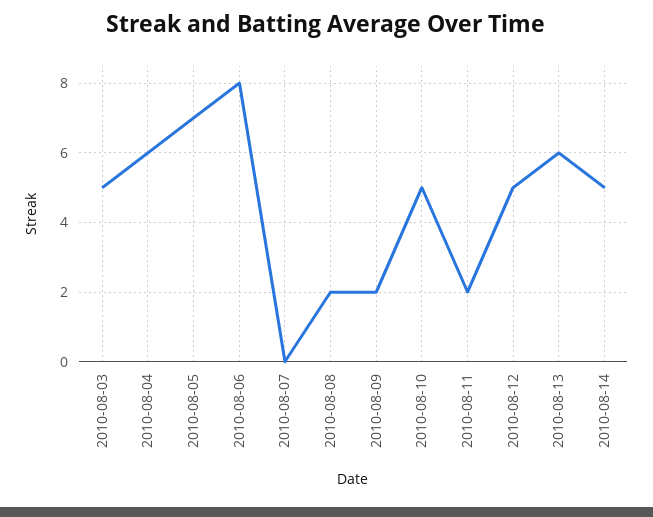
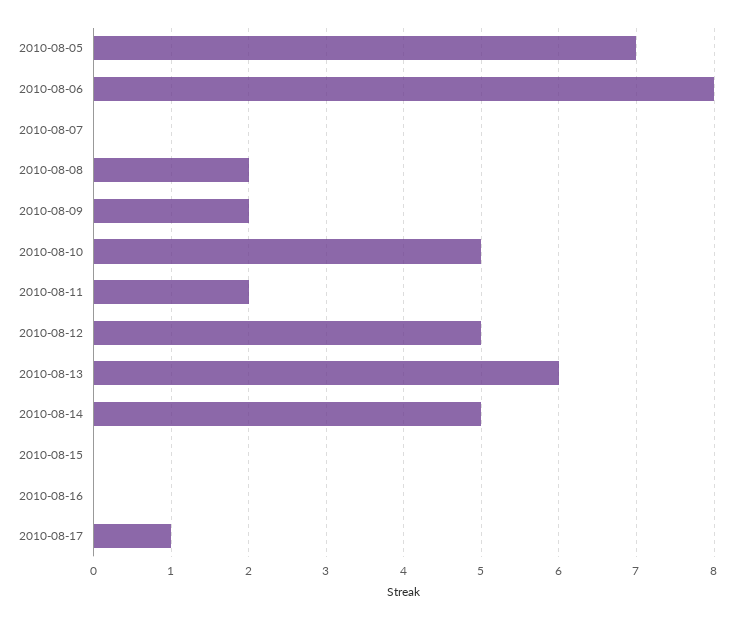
2010-08-03: 5 -> none
2010-08-04: 6 -> none
2010-08-15: none -> 0
2010-08-16: none -> 0
2010-08-17: none -> 1

